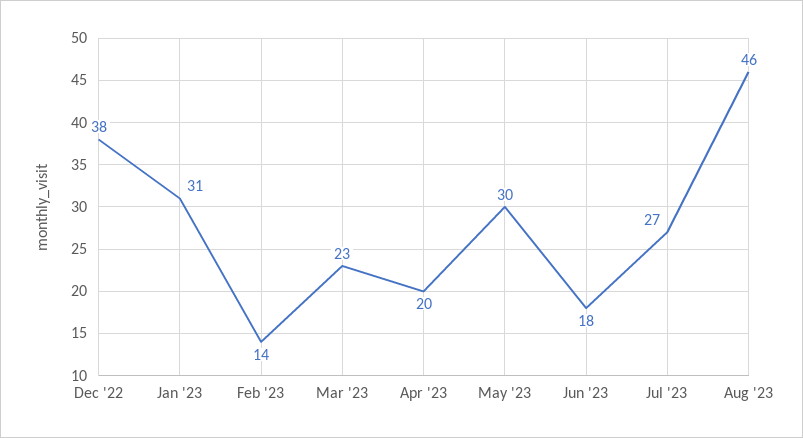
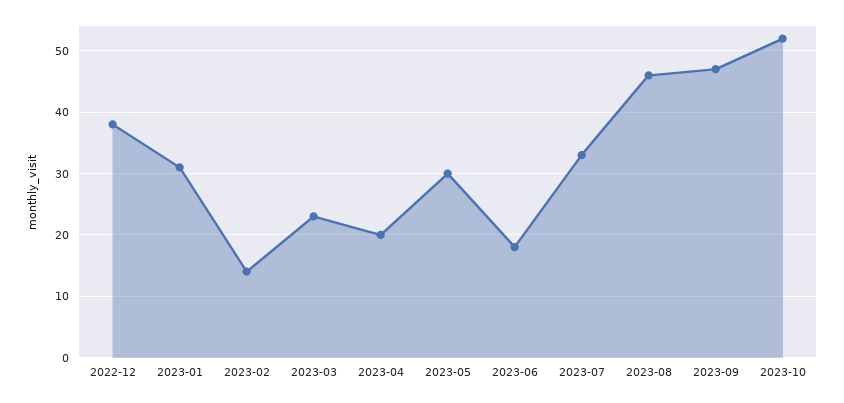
Jul '23: 27 -> 33
2023-09: none -> 47
2023-10: none -> 52

